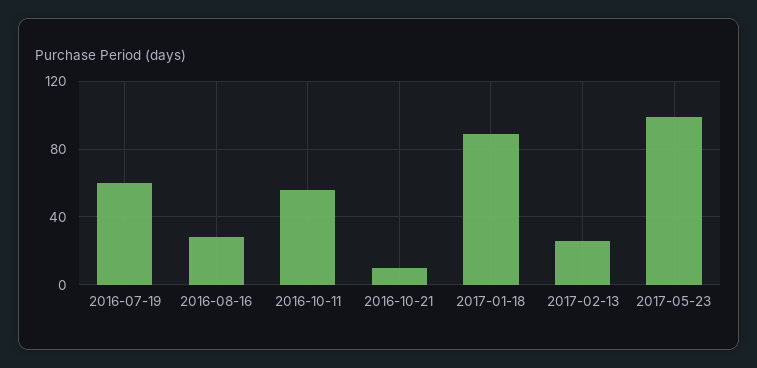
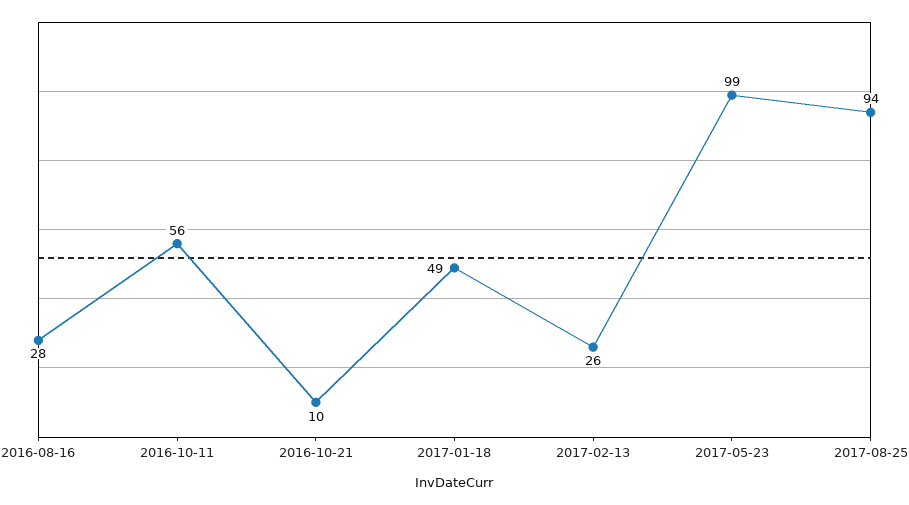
2016-07-19: 60 -> none
2017-01-18: 90 -> 49
2017-08-25: none -> 94

